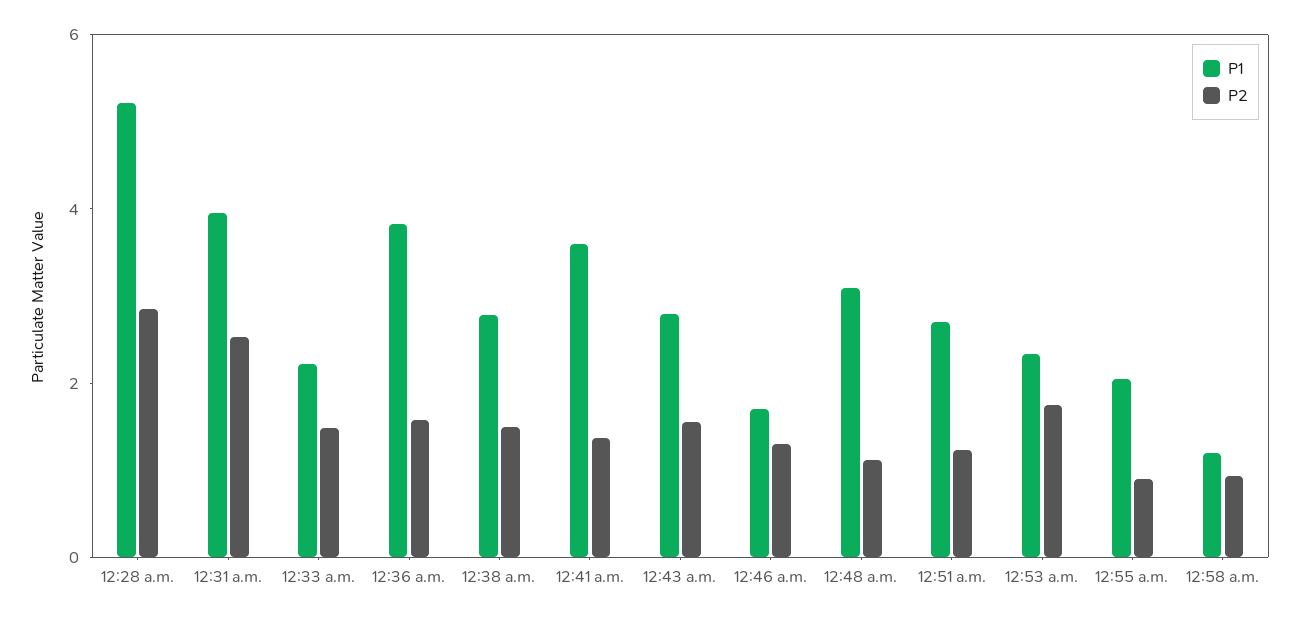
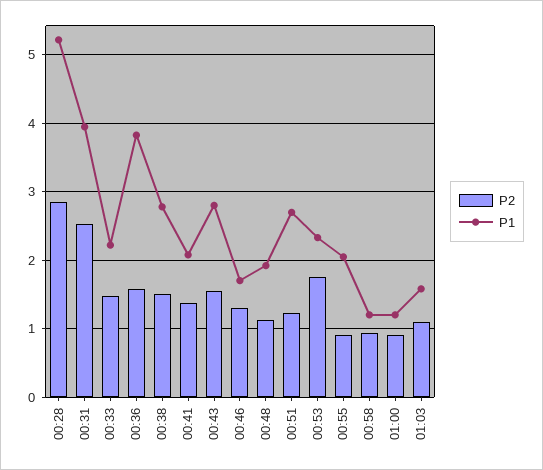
P1, 12:41 a.m.: 3.5 -> 2.1
P1, 12:48 a.m.: 3 -> 1.9
P2, 01:00: none -> 0.9
P1, 01:00: none -> 1.2
P2, 01:03: none -> 1.1
P1, 01:03: none -> 1.6

